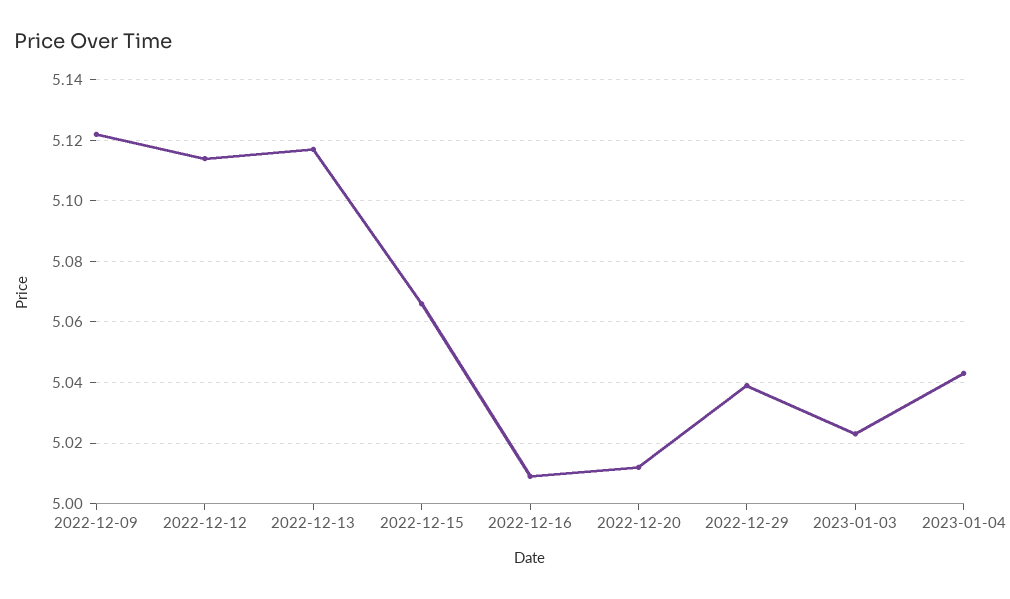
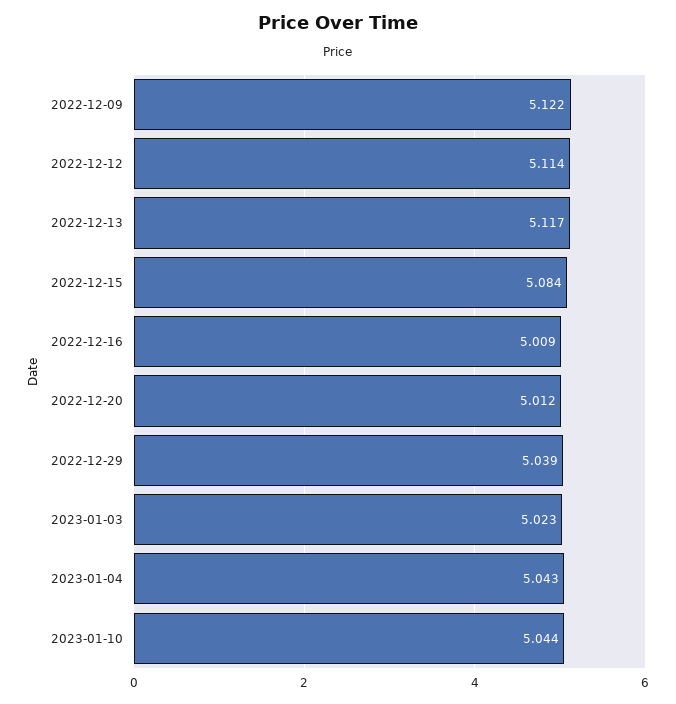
2022-12-15: 5.065 -> 5.084
2023-01-10: none -> 5.044

